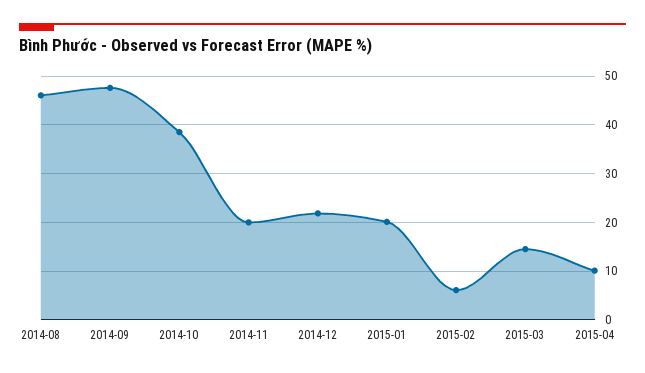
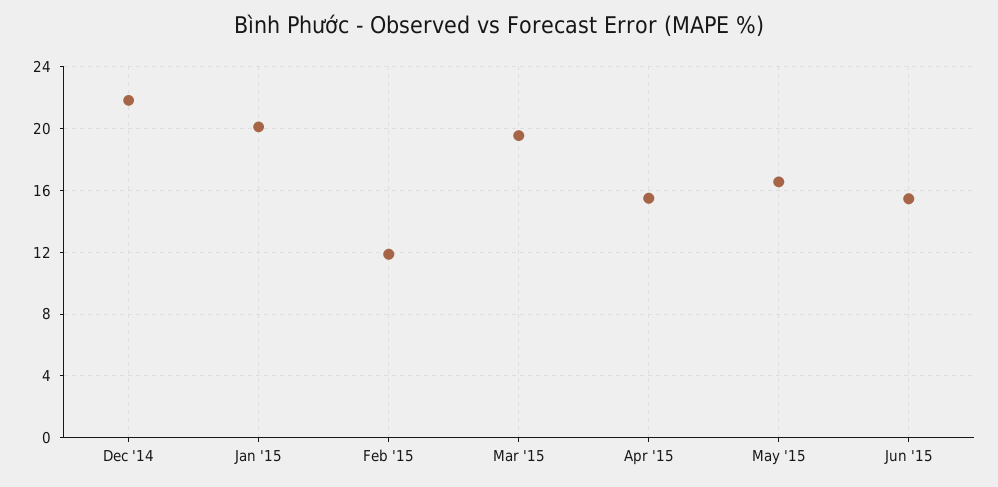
2014-08: 46 -> none
2014-09: 48 -> none
2014-10: 38 -> none
2014-11: 20 -> none
2015-02: 6 -> 12
2015-03: 14 -> 19.5
2015-04: 10 -> 15.5
May '15: none -> 16.5
Jun '15: none -> 15.5

